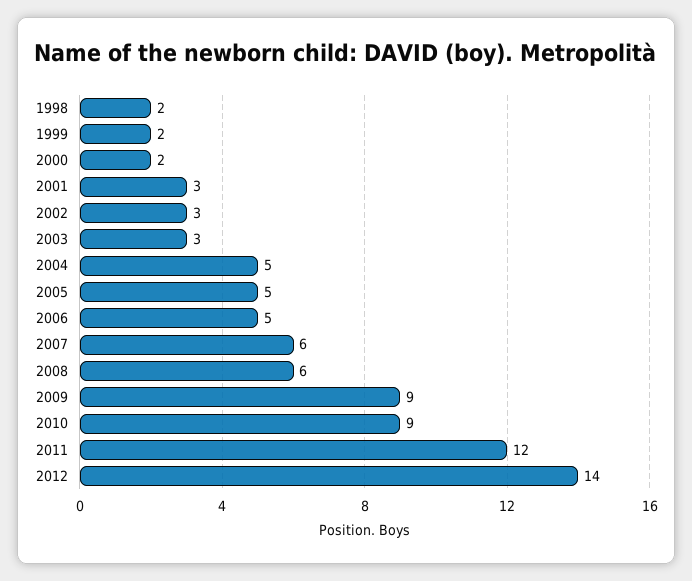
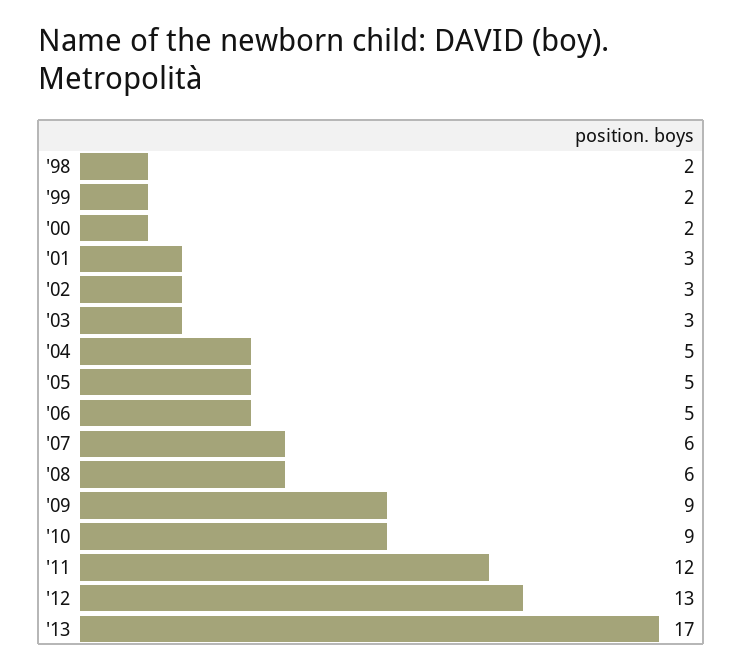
2012: 14 -> 13
'13: none -> 17

